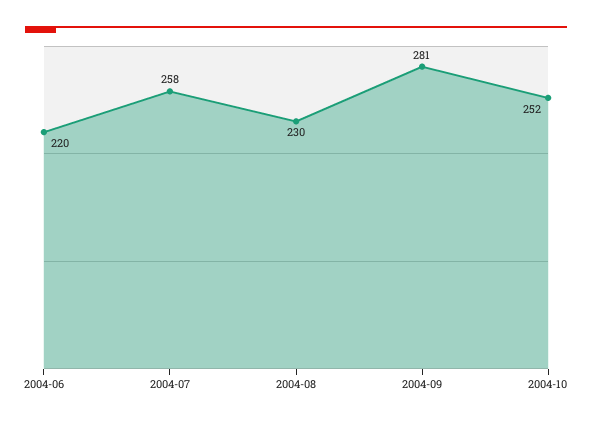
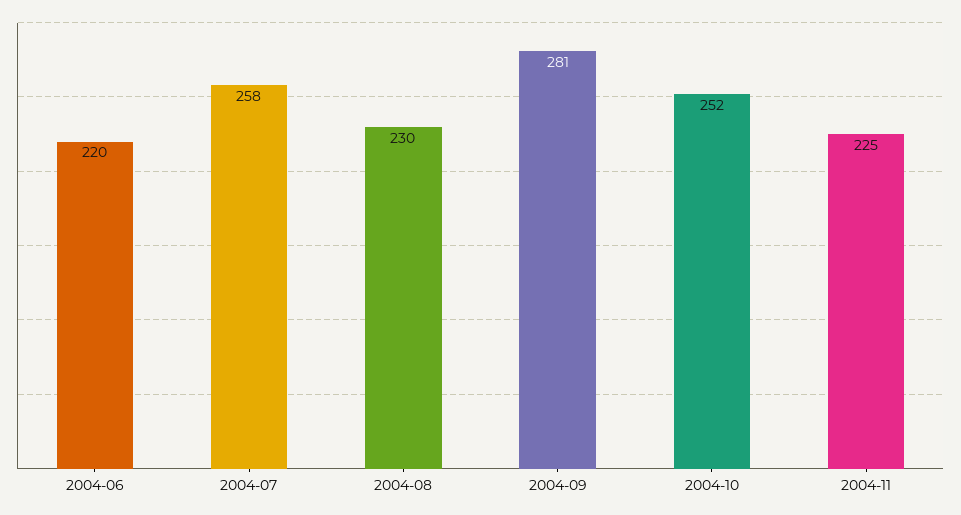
2004-11: none -> 225

